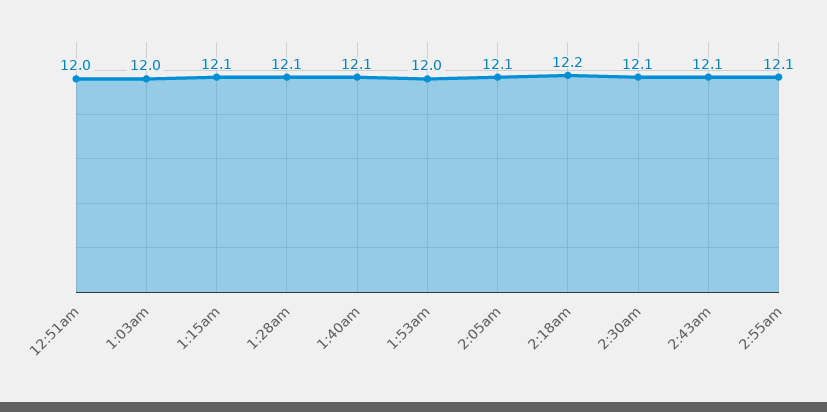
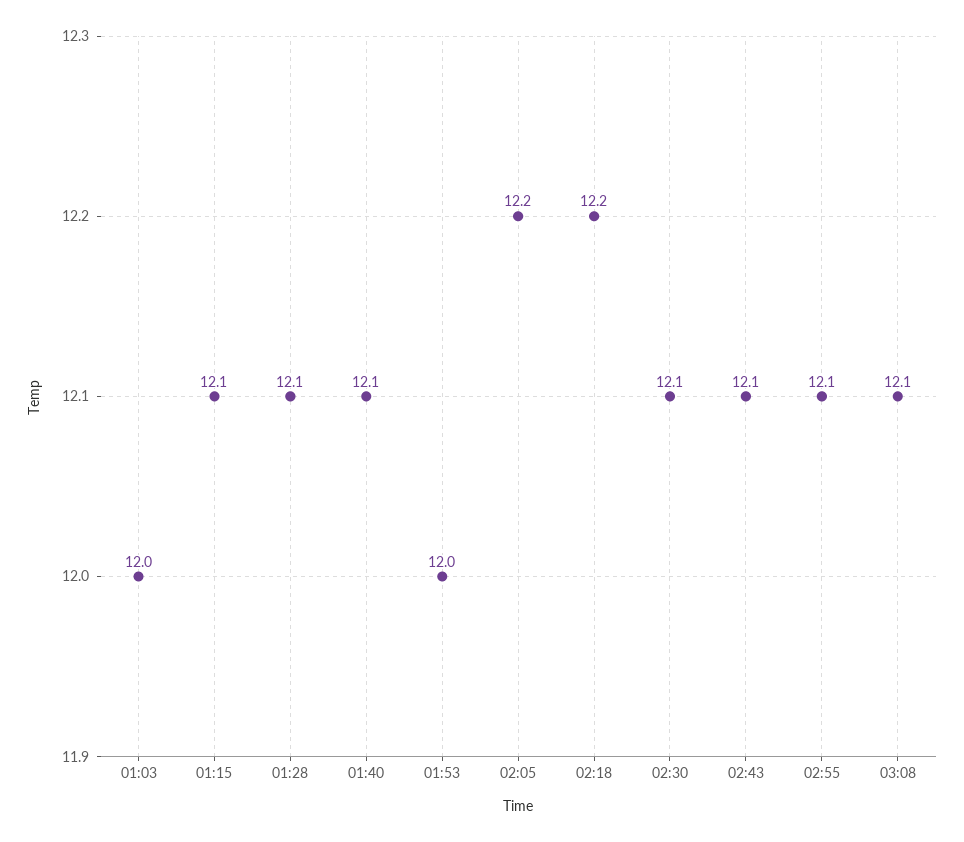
12:51am: 12 -> none
2:05am: 12.1 -> 12.2
03:08: none -> 12.1

